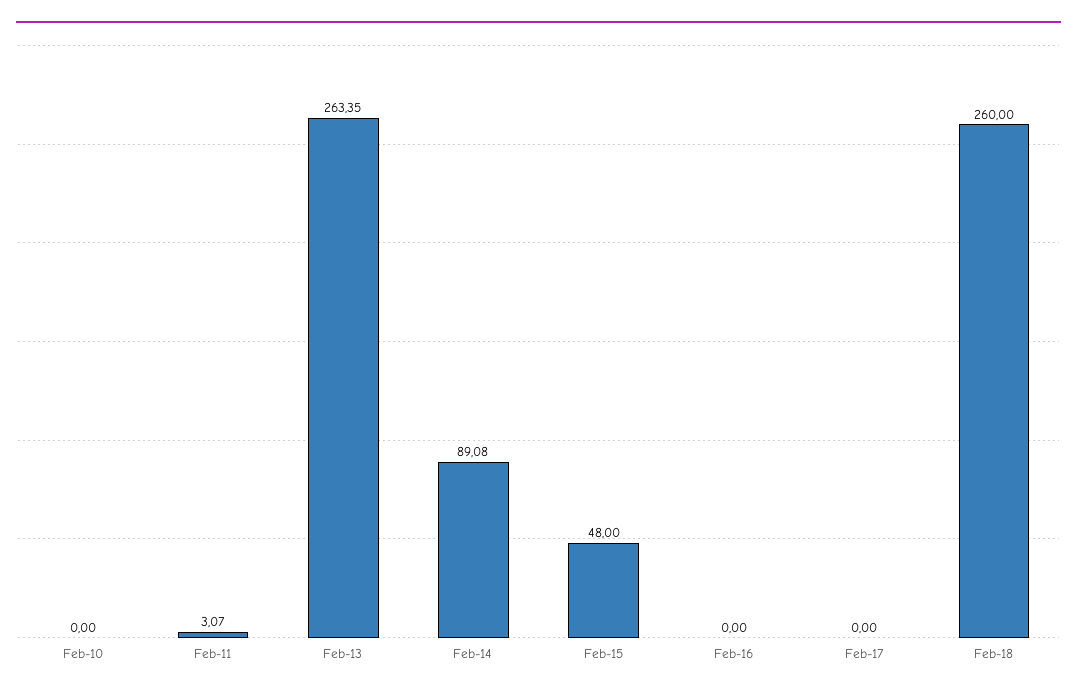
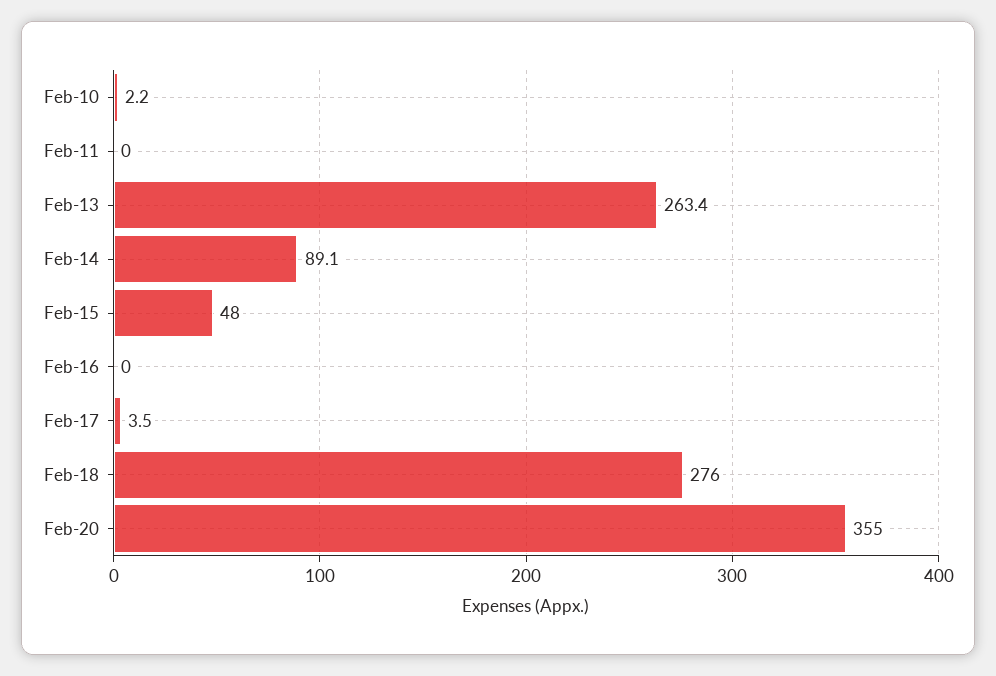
Feb-10: 0 -> 2.2
Feb-11: 3.07 -> 0
Feb-17: 0 -> 3.5
Feb-18: 260 -> 276
Feb-20: none -> 355

